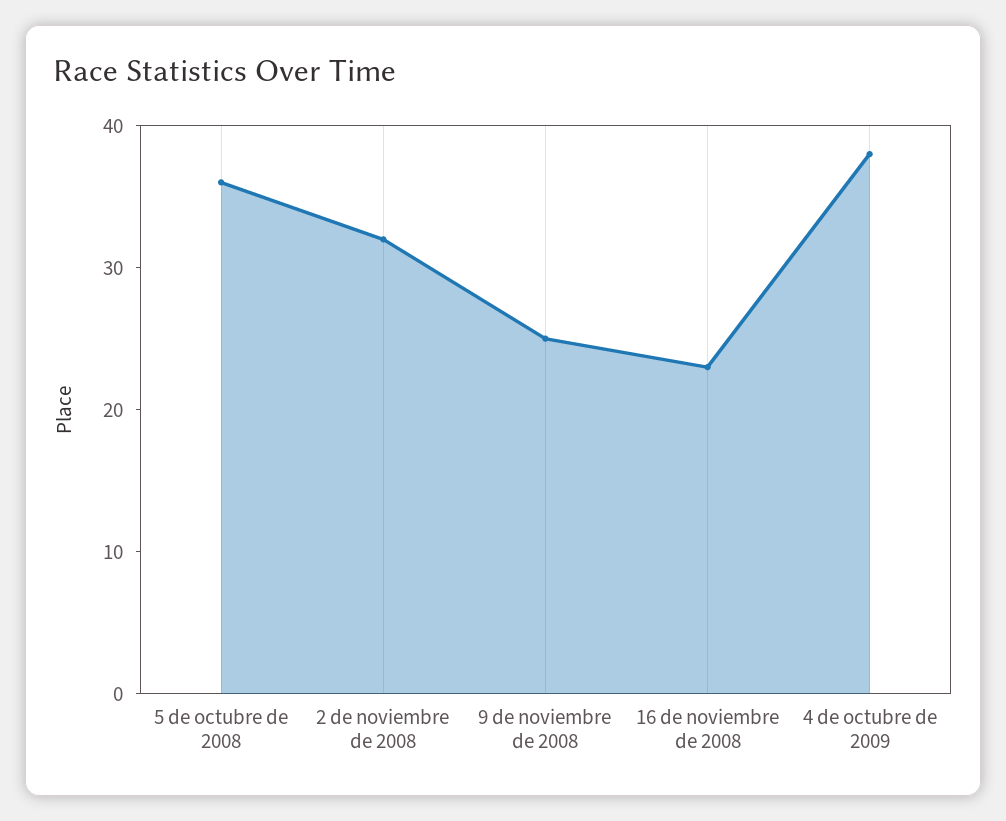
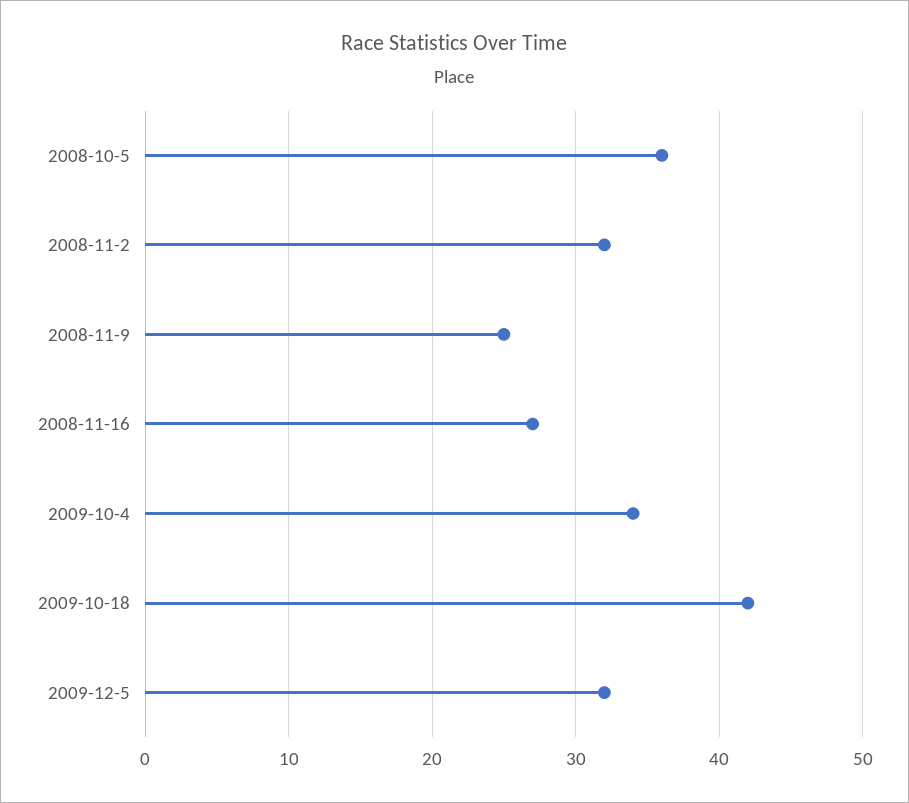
16 de noviembre de 2008: 23 -> 27
4 de octubre de 2009: 38 -> 34
2009-10-18: none -> 42
2009-12-5: none -> 32

